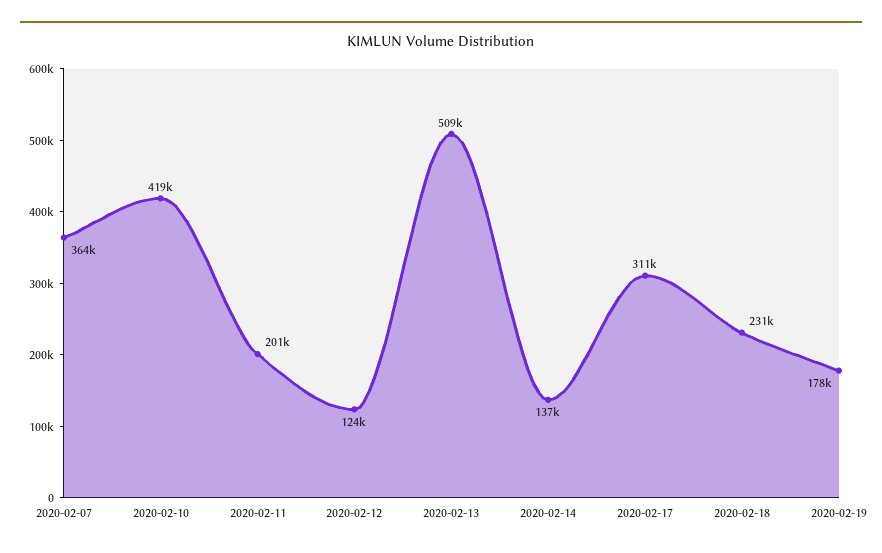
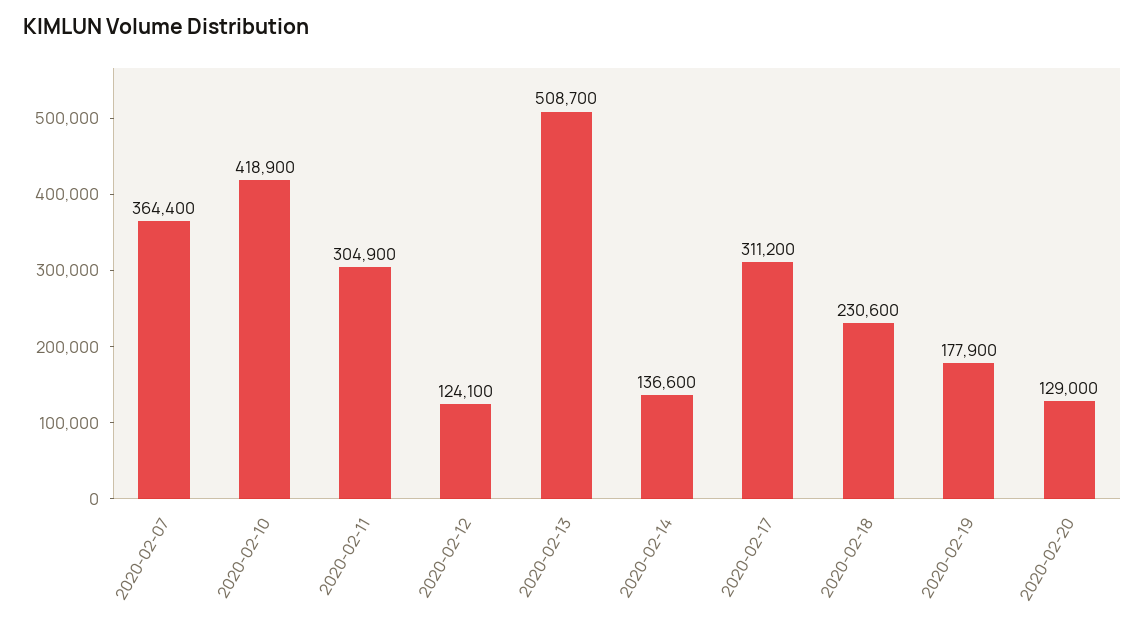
2020-02-11: 201000 -> 304900
2020-02-20: none -> 129000

